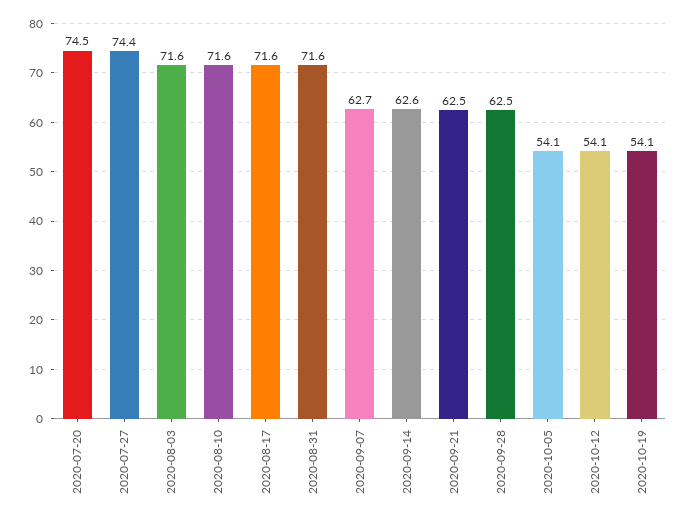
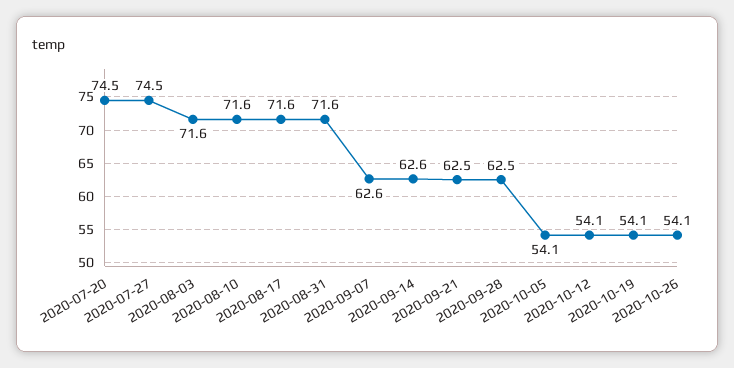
2020-07-27: 74.4 -> 74.5
2020-09-07: 62.7 -> 62.6
2020-10-26: none -> 54.1

